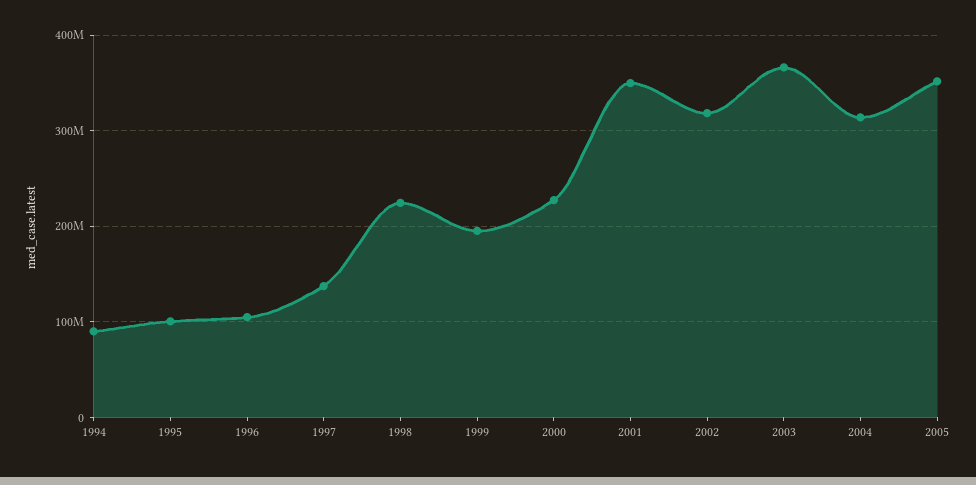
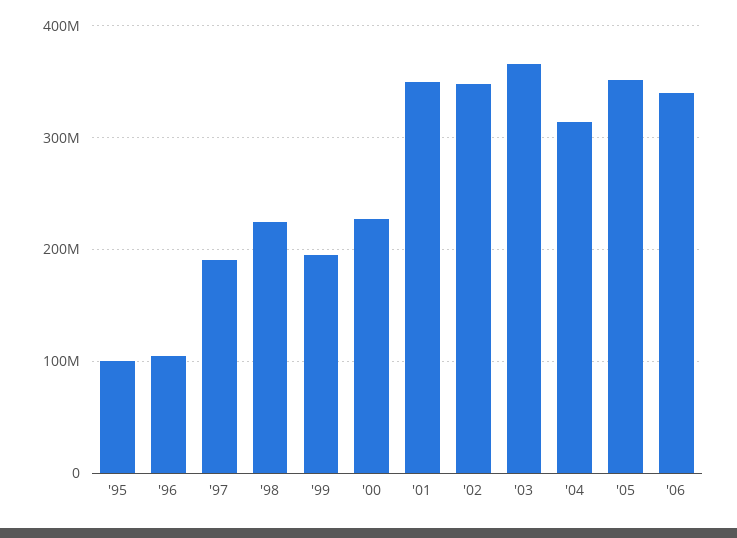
1994: 90000000 -> none
1997: 140000000 -> 190000000
2002: 320000000 -> 350000000
'06: none -> 340000000

